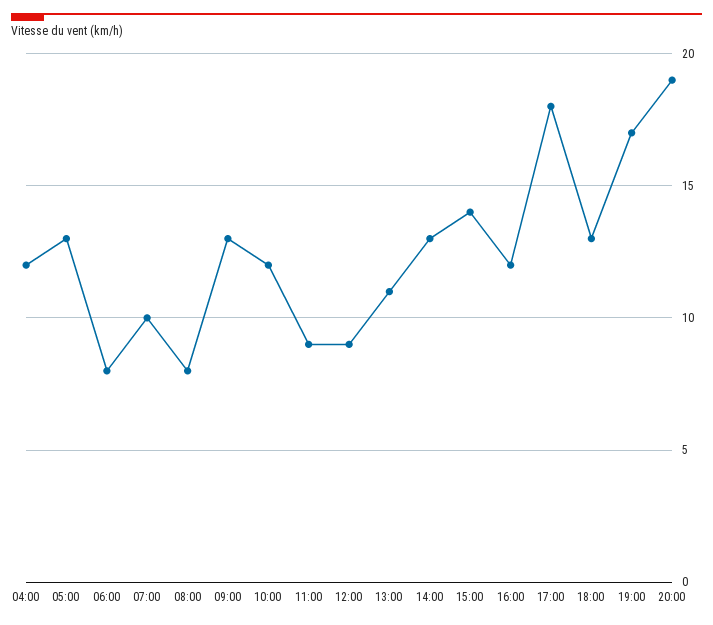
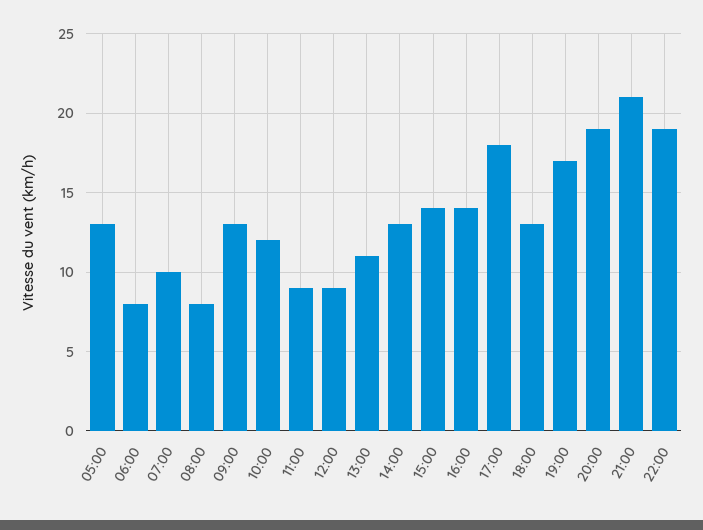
04:00: 12 -> none
16:00: 12 -> 14
21:00: none -> 21
22:00: none -> 19

